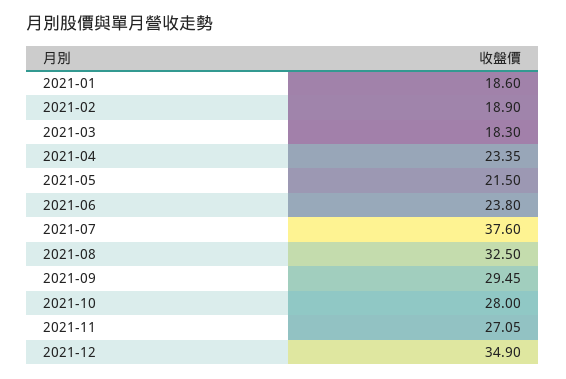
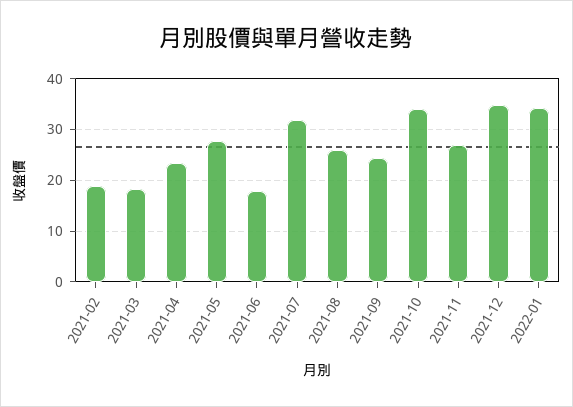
2021-01: 18.6 -> none
2021-05: 21.5 -> 28
2021-06: 23.8 -> 18
2021-07: 37.6 -> 32
2021-08: 32.5 -> 26
2021-09: 29.45 -> 24
2021-10: 28 -> 34
2022-01: none -> 34

